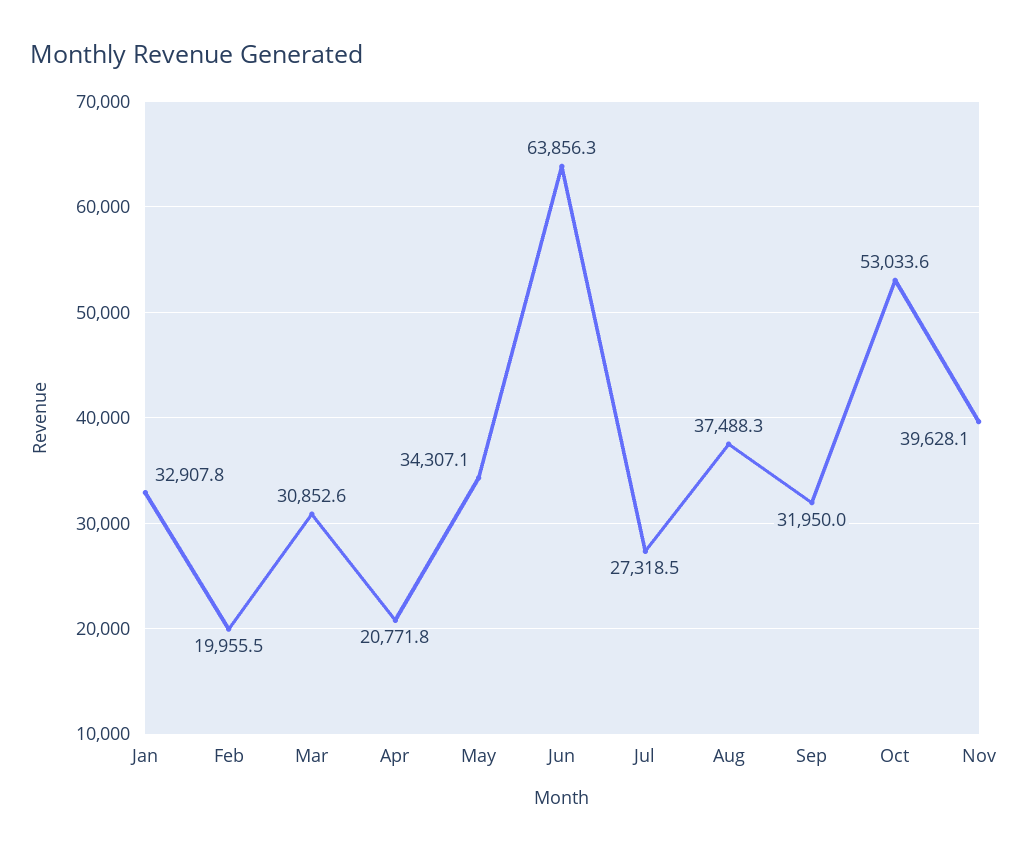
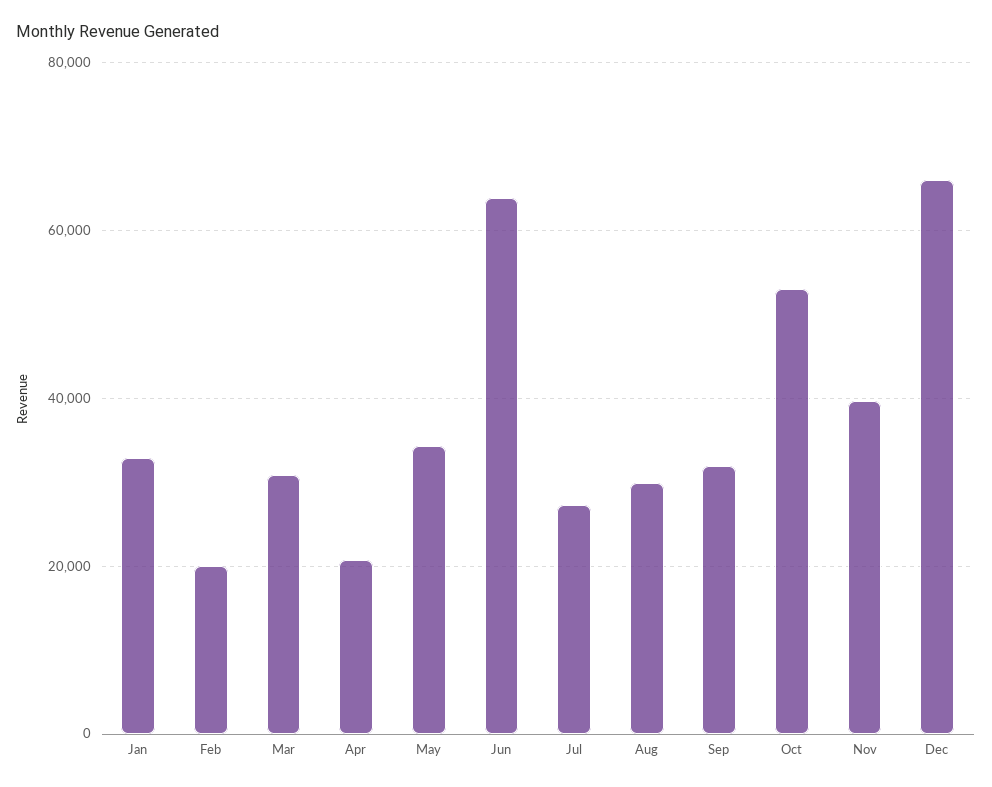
Aug: 37488.3 -> 30000
Dec: none -> 66000

